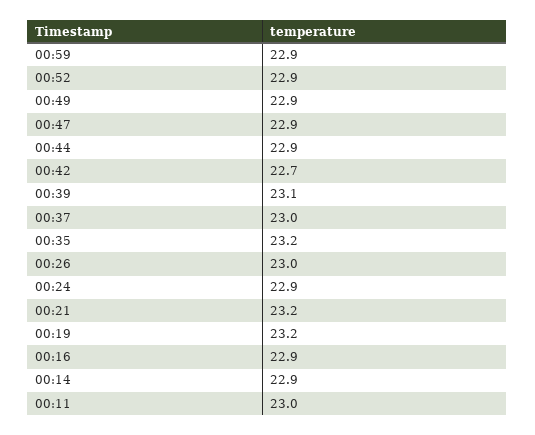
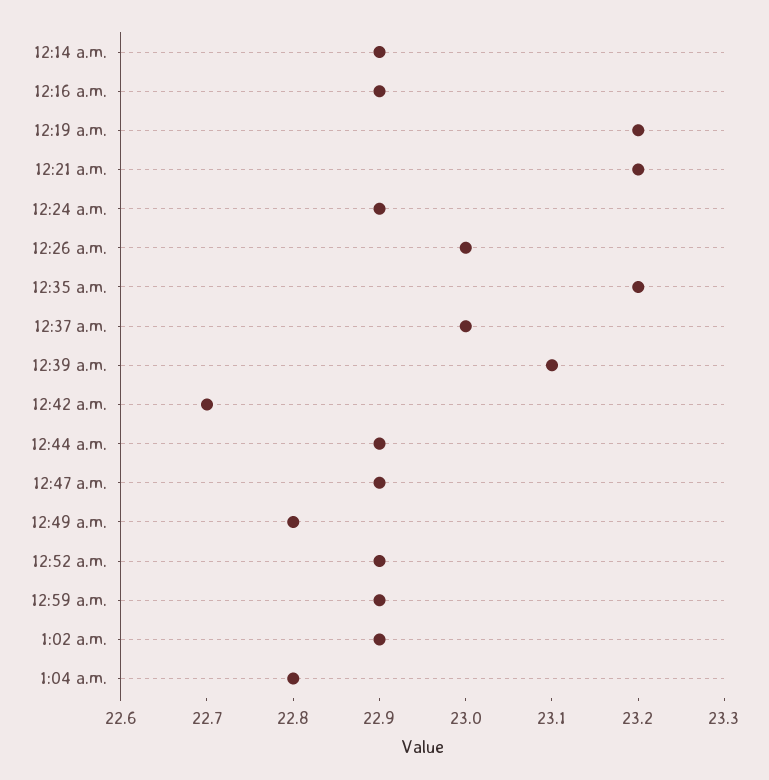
00:49: 22.9 -> 22.8
00:11: 23 -> none
1:02 a.m.: none -> 22.9
1:04 a.m.: none -> 22.8

